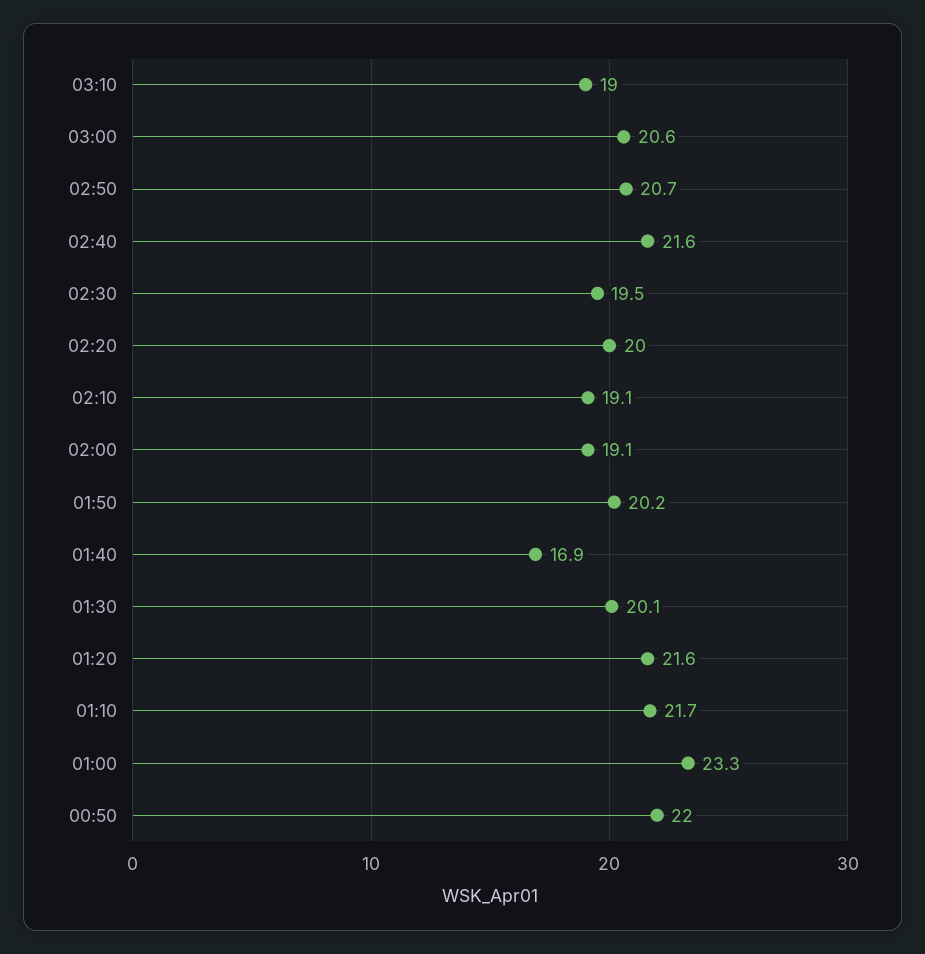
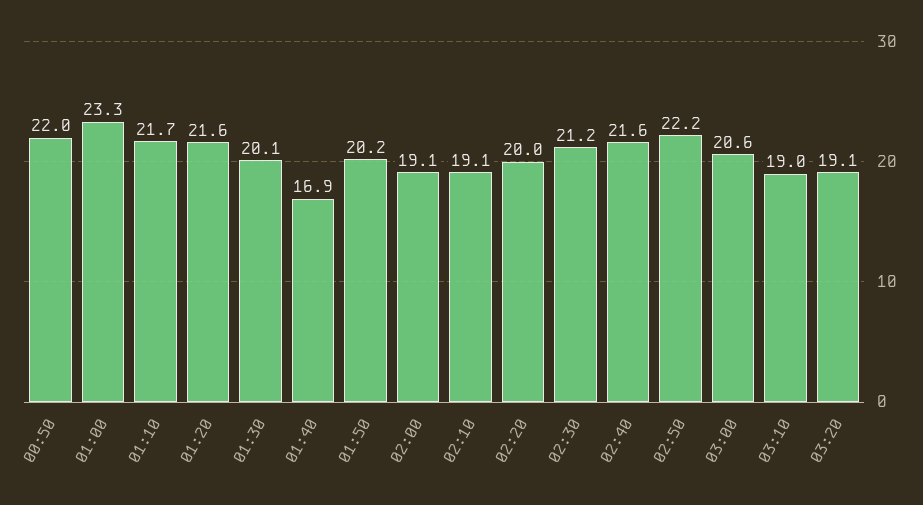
02:50: 20.7 -> 22.2
02:30: 19.5 -> 21.2
03:20: none -> 19.1

